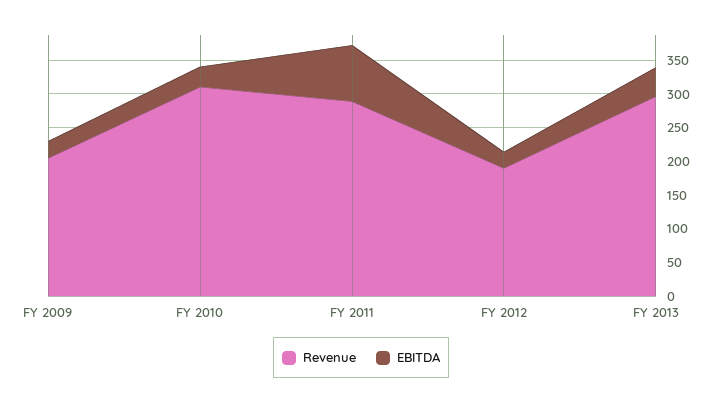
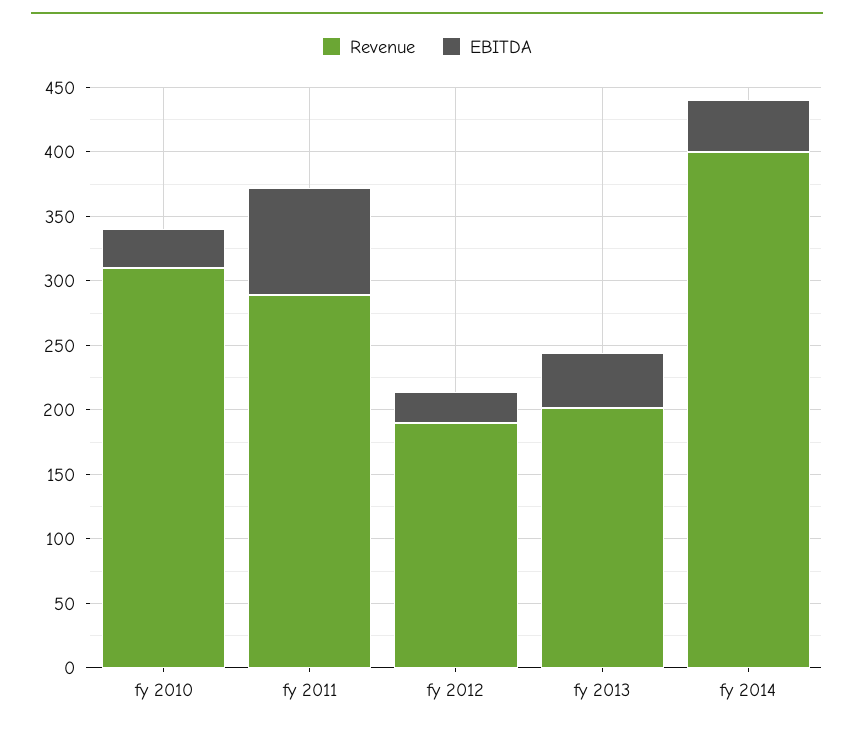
Revenue, FY 2009: 200 -> none
EBITDA, FY 2009: 25 -> none
Revenue, FY 2013: 300 -> 200
Revenue, fy 2014: none -> 400
EBITDA, fy 2014: none -> 40

